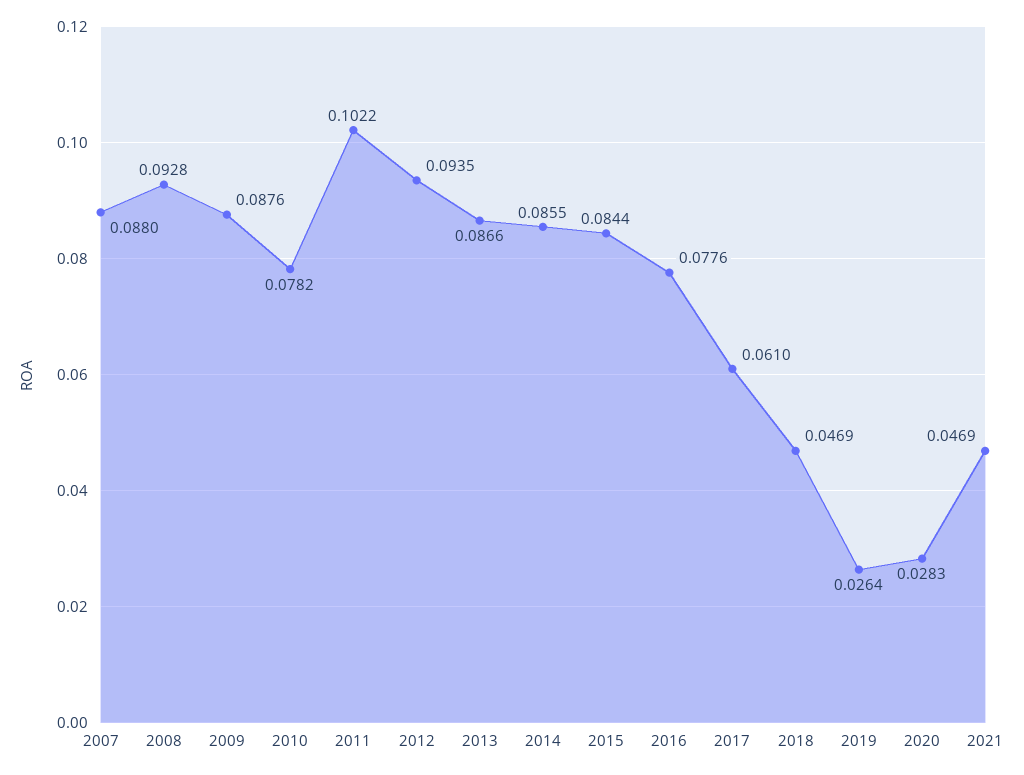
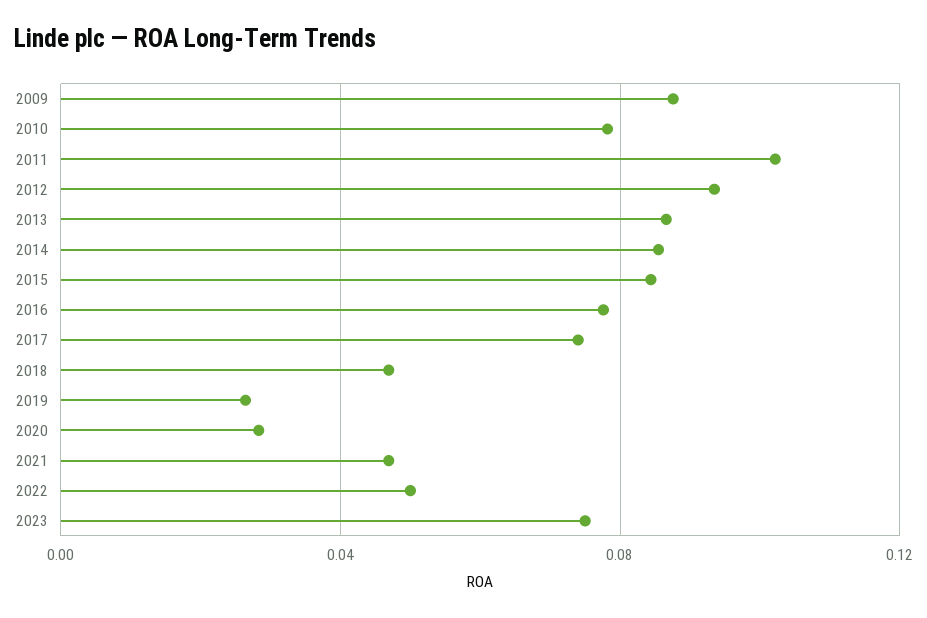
2007: 0.088 -> none
2008: 0.0928 -> none
2017: 0.061 -> 0.075
2022: none -> 0.05
2023: none -> 0.075

